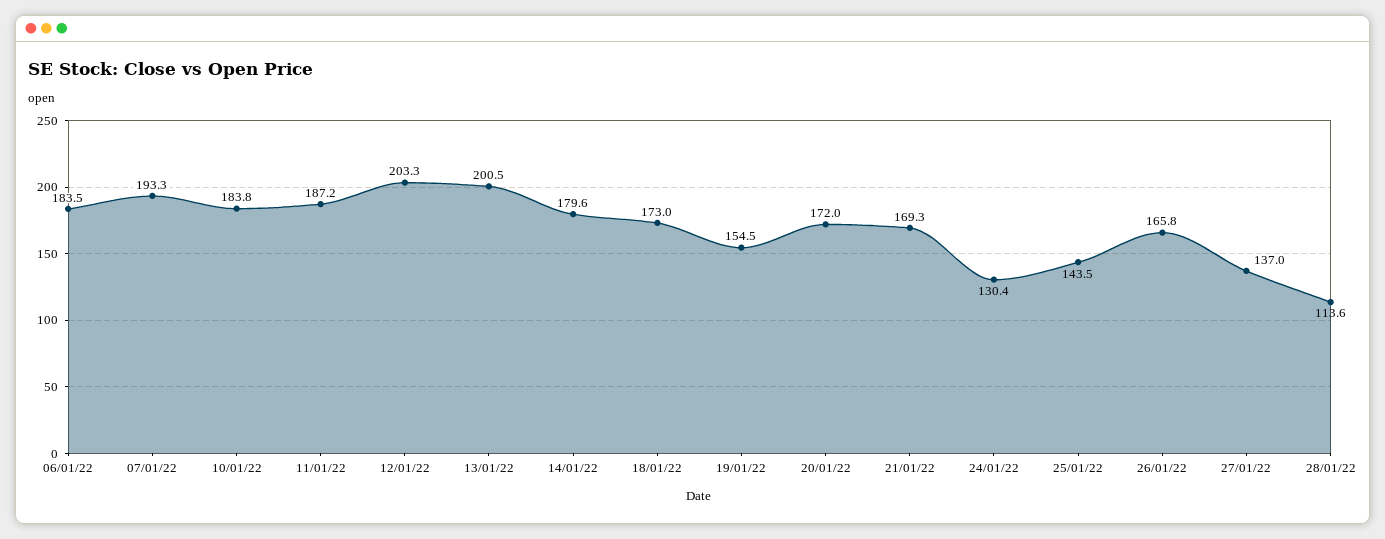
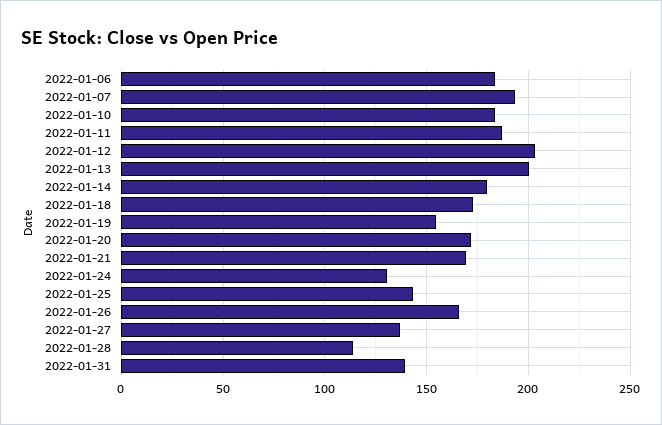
2022-01-31: none -> 140

